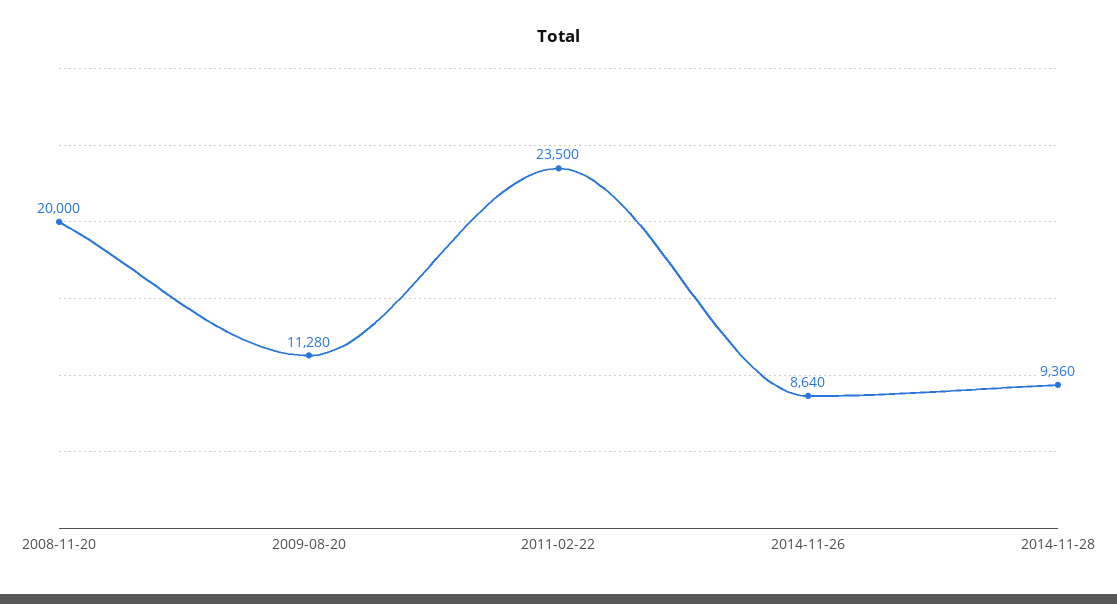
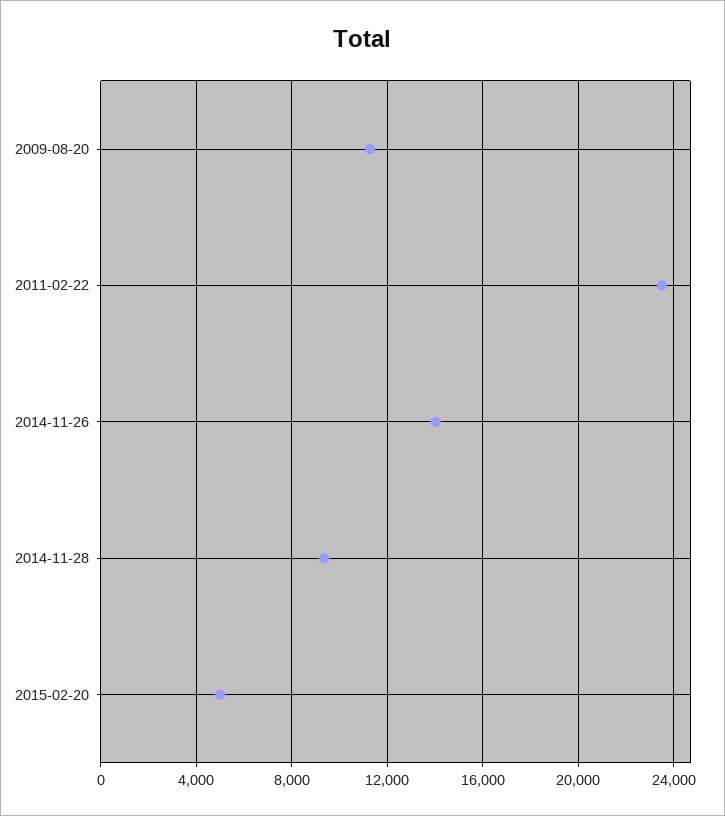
2008-11-20: 20000 -> none
2014-11-26: 8640 -> 14000
2015-02-20: none -> 5000

